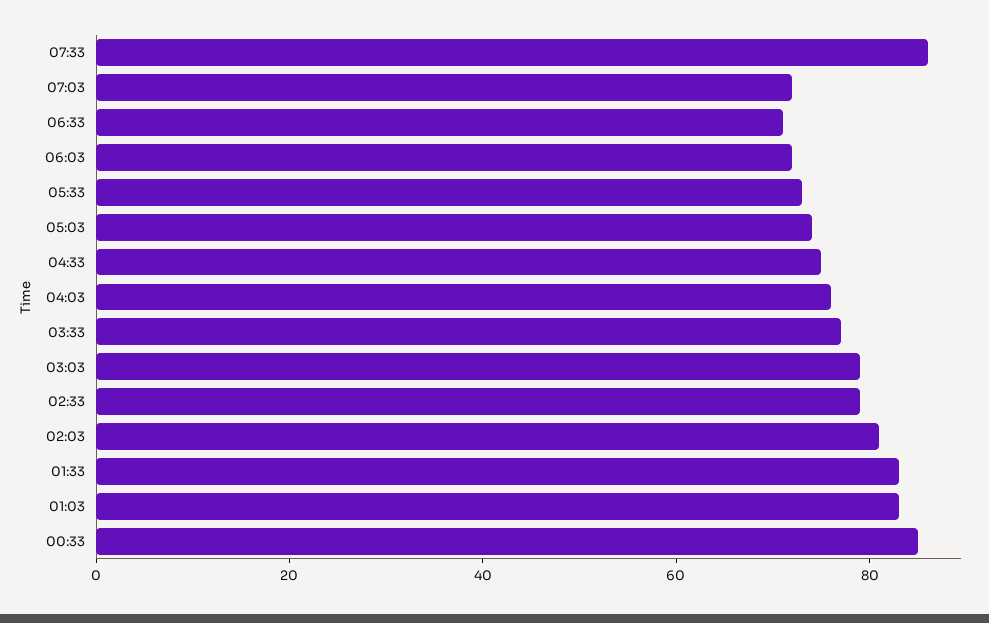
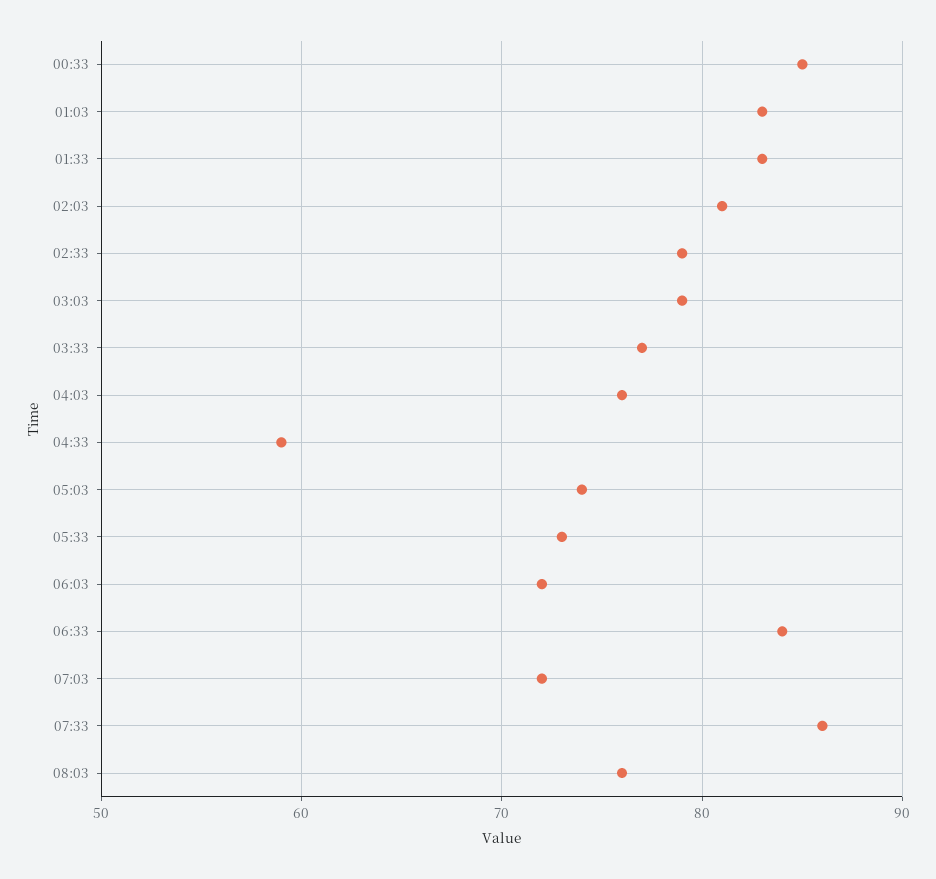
06:33: 70 -> 84
04:33: 75 -> 59
08:03: none -> 76

